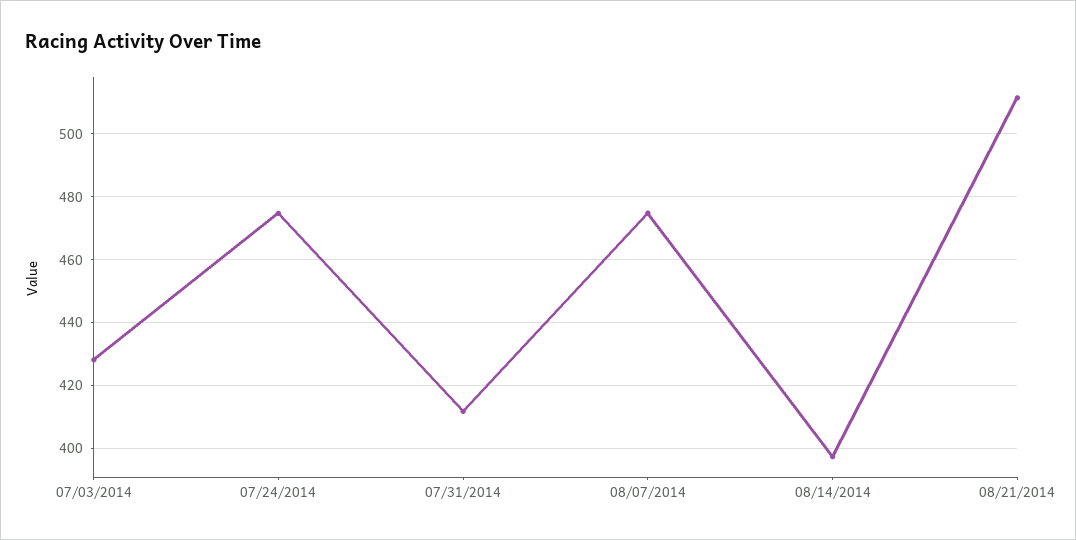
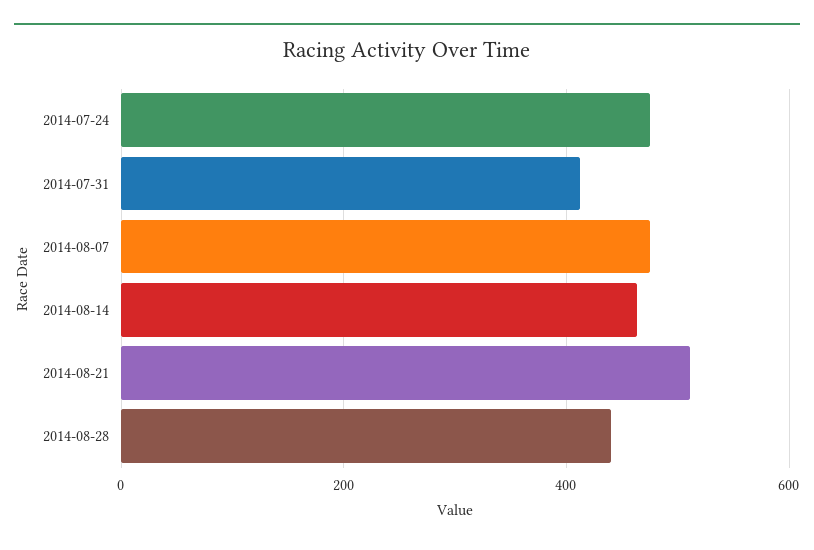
07/03/2014: 428 -> none
08/14/2014: 398 -> 460
2014-08-28: none -> 440

